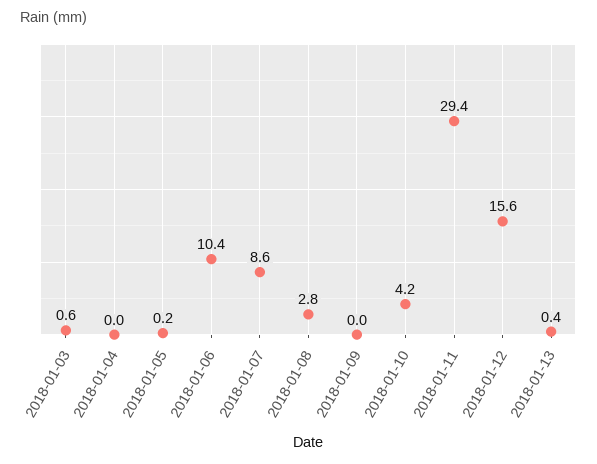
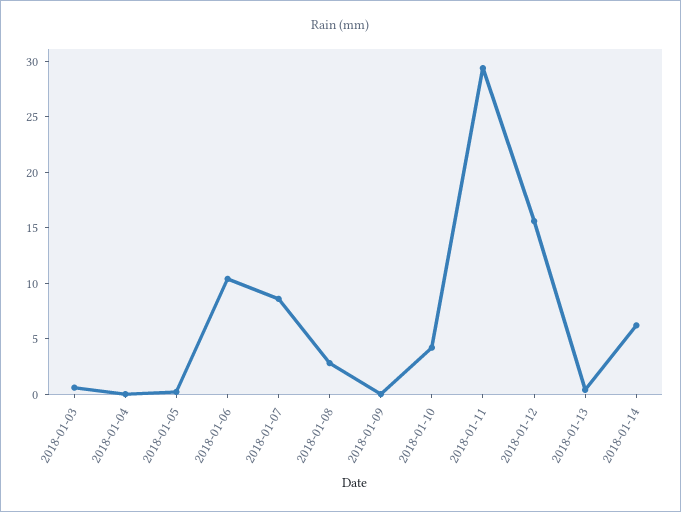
2018-01-14: none -> 6

